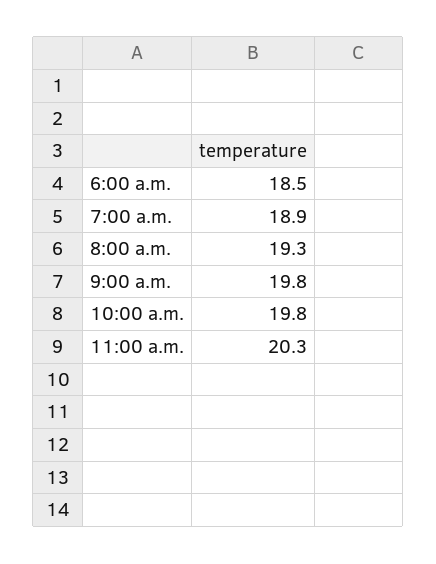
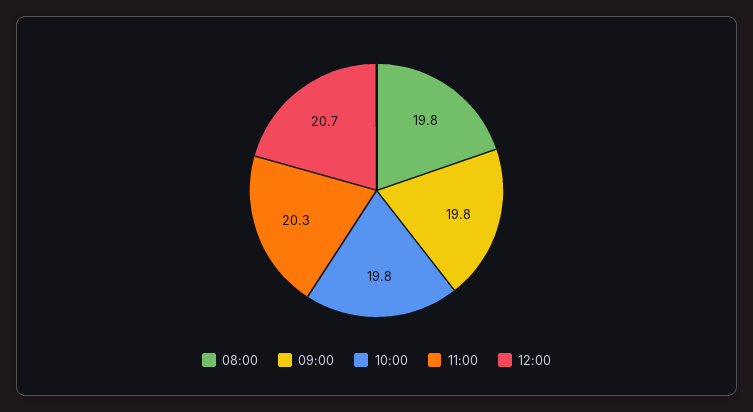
6:00 a.m.: 18.5 -> none
7:00 a.m.: 18.9 -> none
8:00 a.m.: 19.3 -> 19.8
12:00: none -> 20.7

